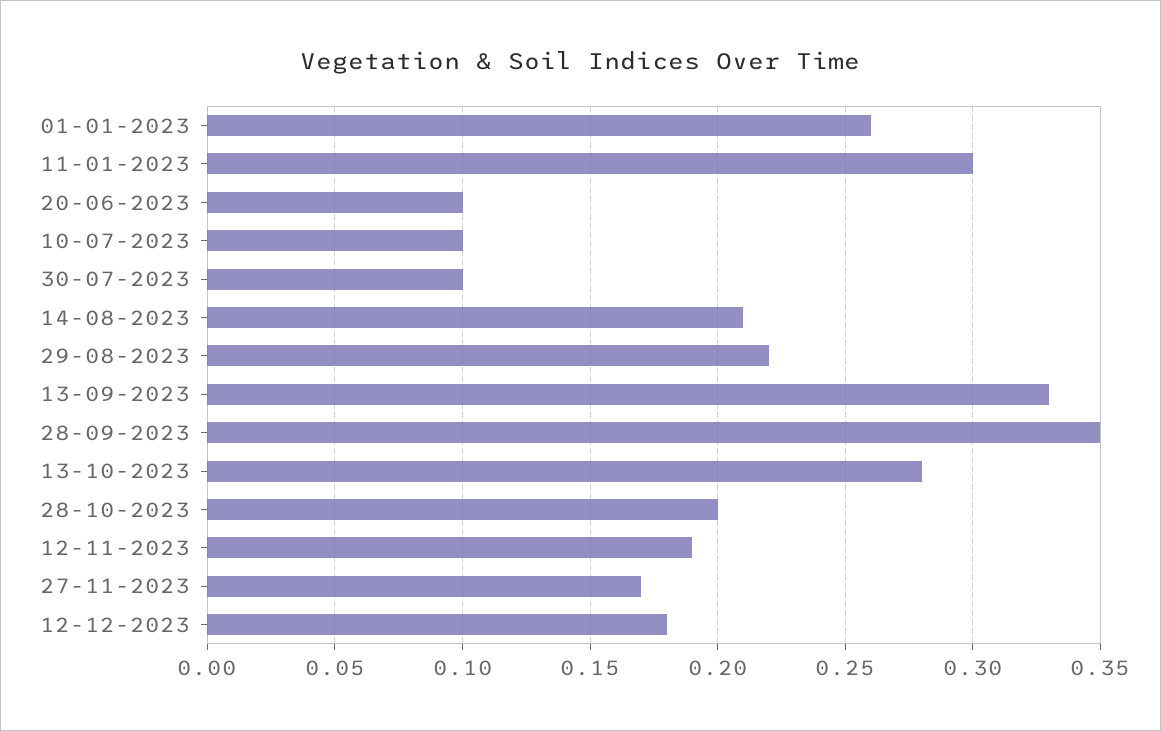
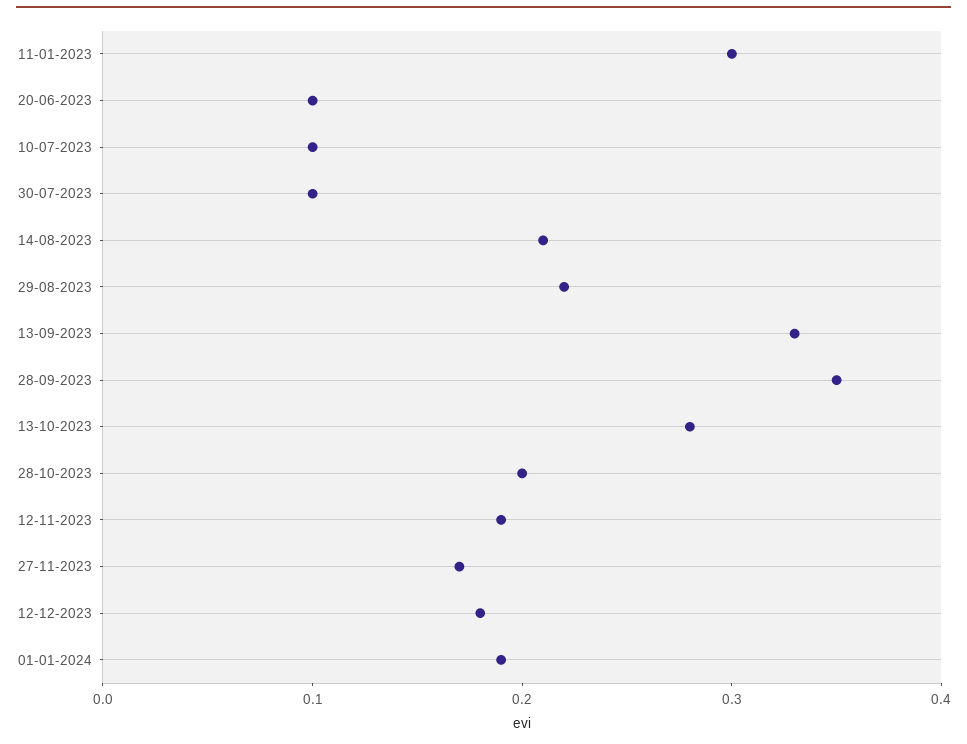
01-01-2023: 0.26 -> none
01-01-2024: none -> 0.19

